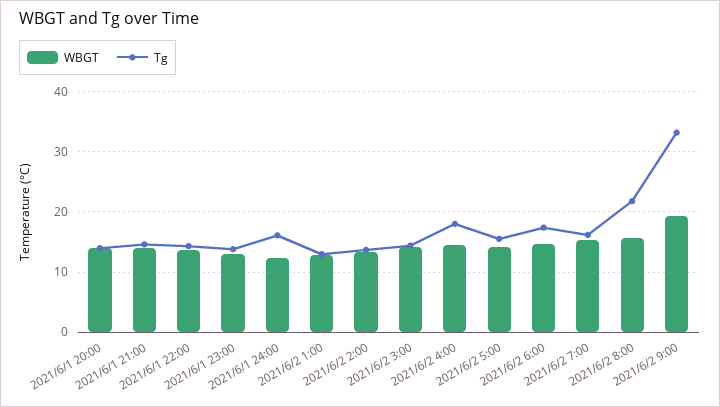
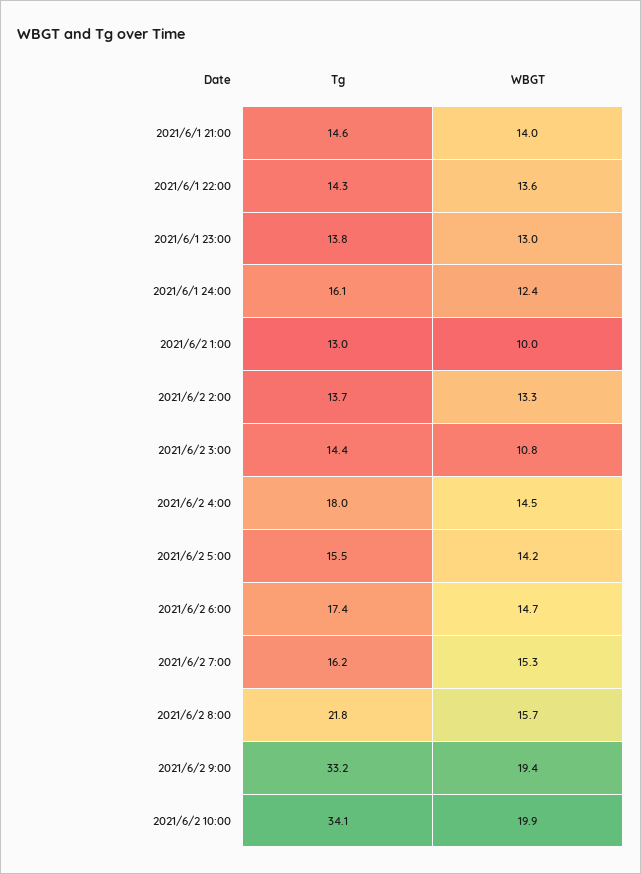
WBGT, 2021/6/1 20:00: 14 -> none
Tg, 2021/6/1 20:00: 14 -> none
WBGT, 2021/6/2 1:00: 13 -> 10
WBGT, 2021/6/2 3:00: 14 -> 10.8
Tg, 2021/6/2 10:00: none -> 34.1
WBGT, 2021/6/2 10:00: none -> 19.9

